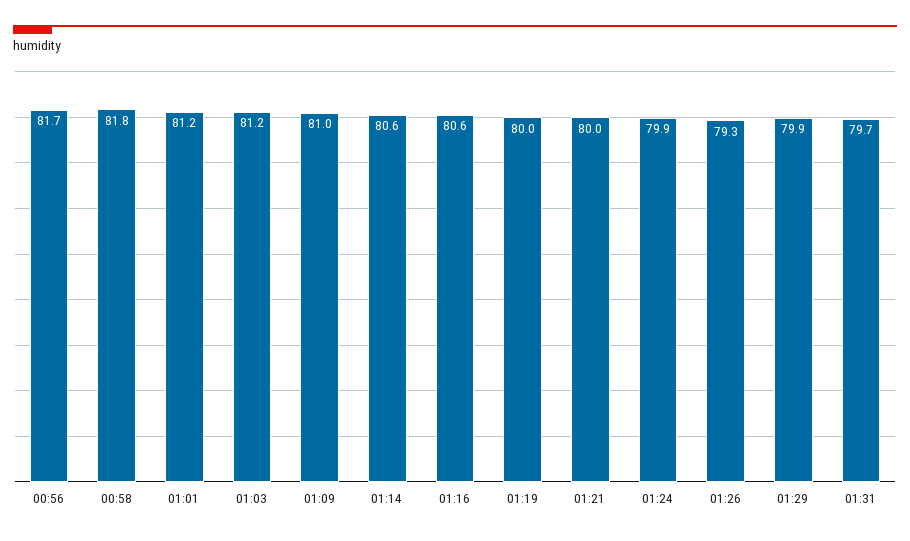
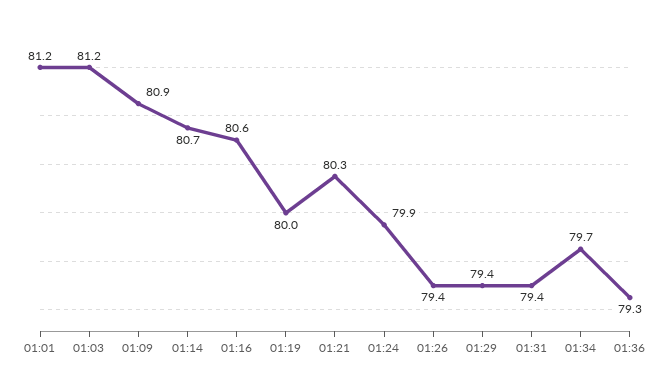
00:56: 81.7 -> none
00:58: 81.8 -> none
01:09: 81 -> 80.9
01:14: 80.6 -> 80.7
01:21: 80 -> 80.3
01:26: 79.3 -> 79.4
01:29: 79.9 -> 79.4
01:31: 79.7 -> 79.4
01:34: none -> 79.7
01:36: none -> 79.3

